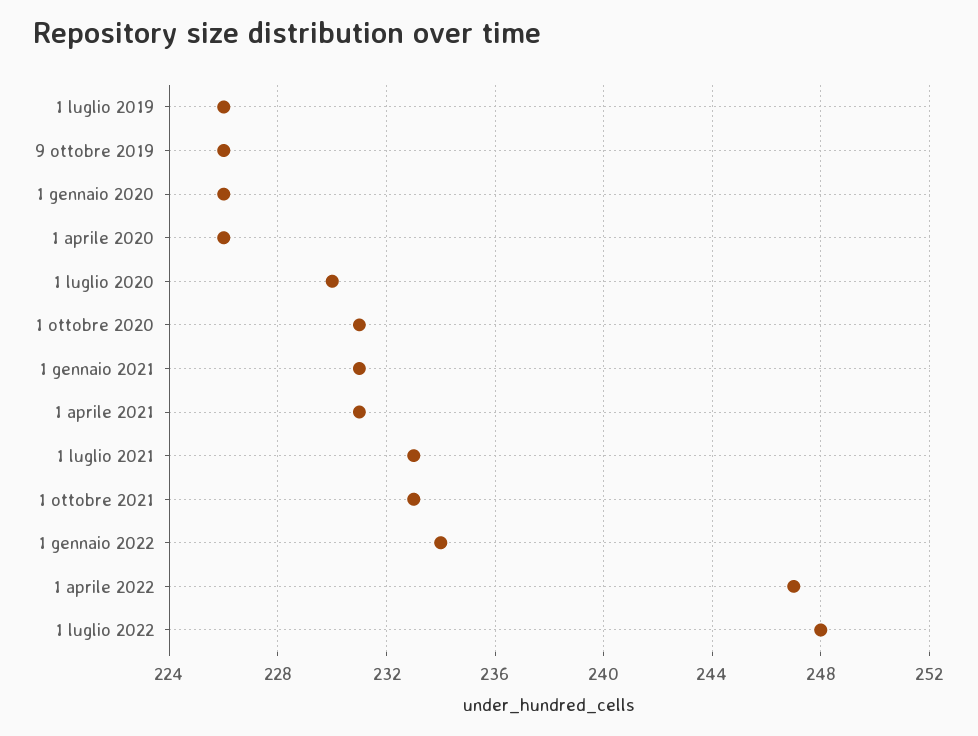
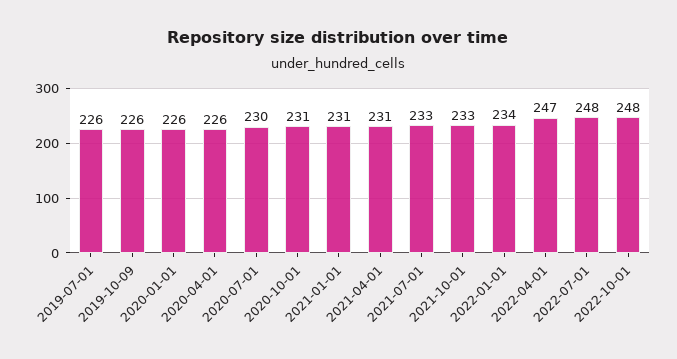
2022-10-01: none -> 248

